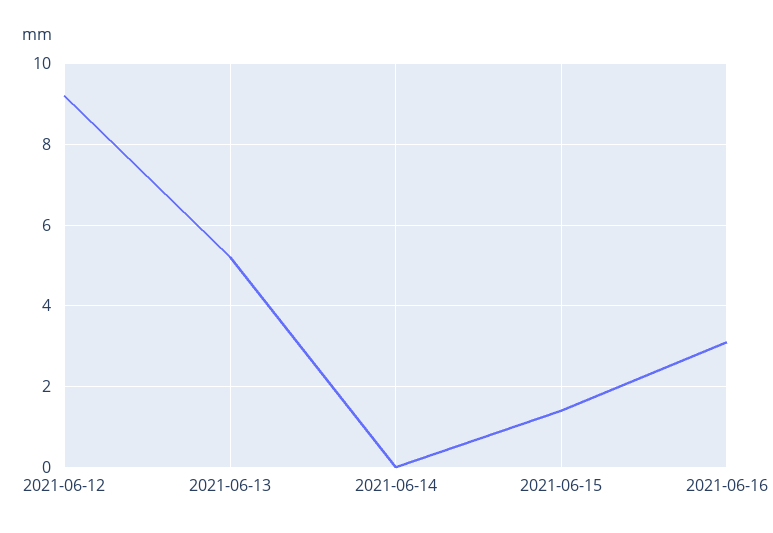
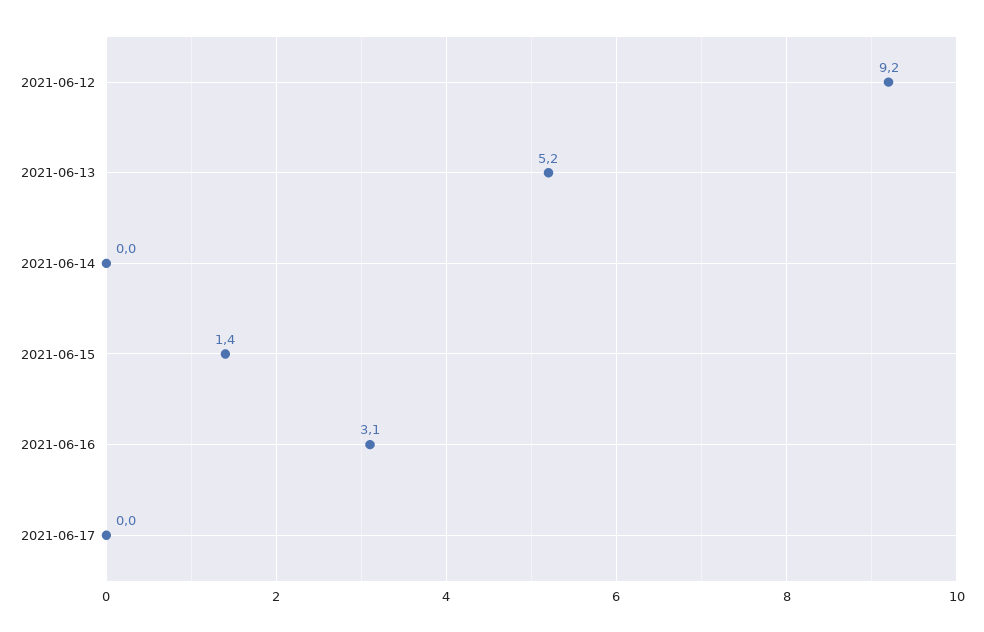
2021-06-17: none -> 0

